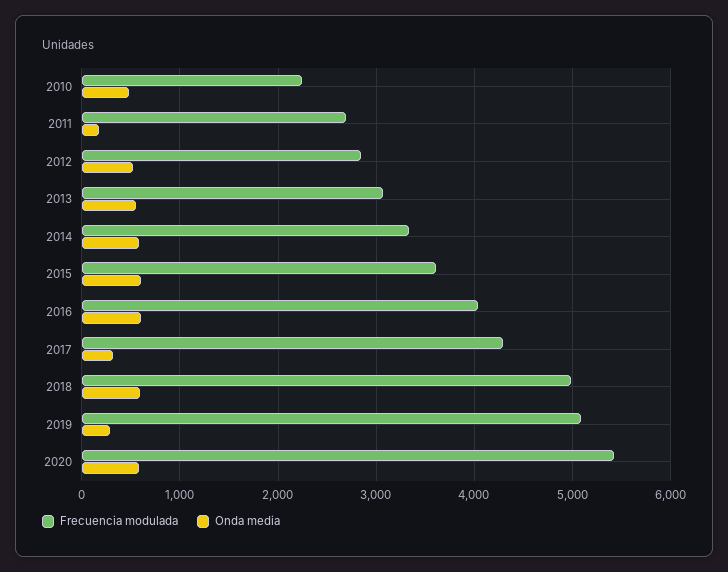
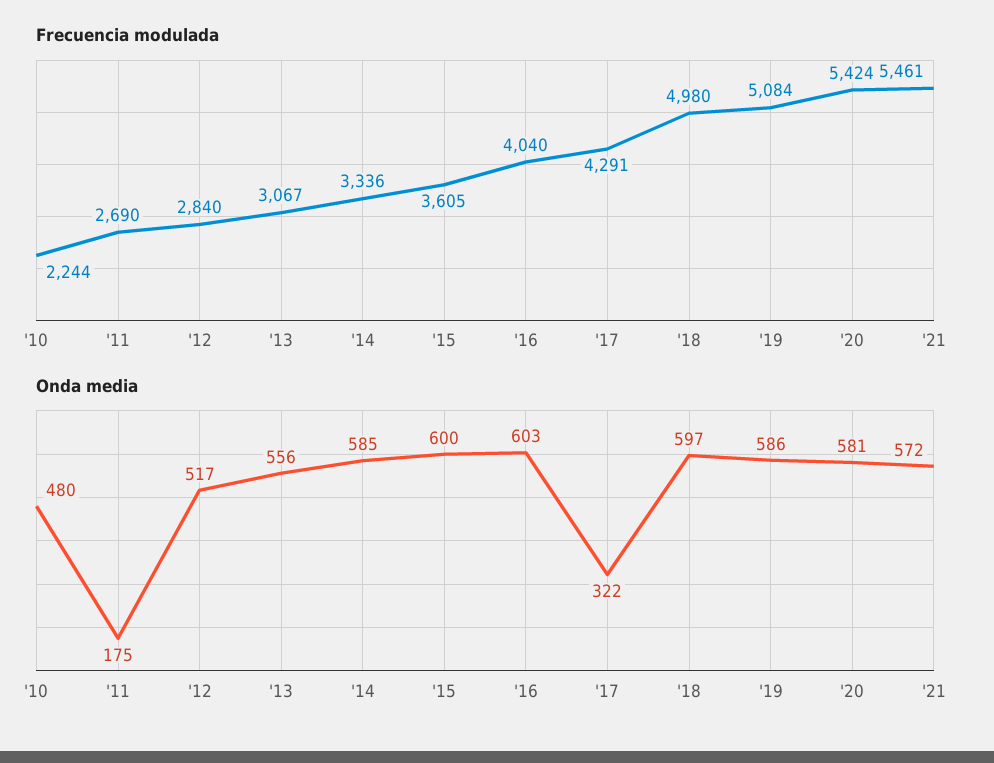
Onda media, 2019: 300 -> 586
Frecuencia modulada, '21: none -> 5461
Onda media, '21: none -> 572

